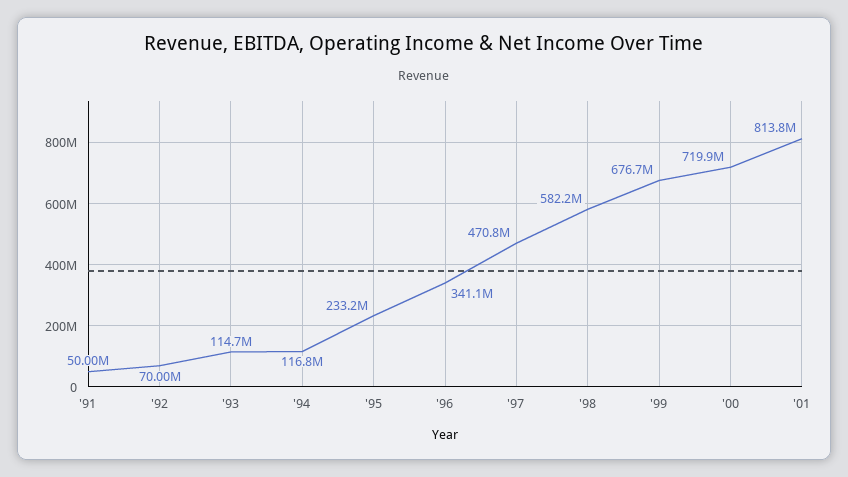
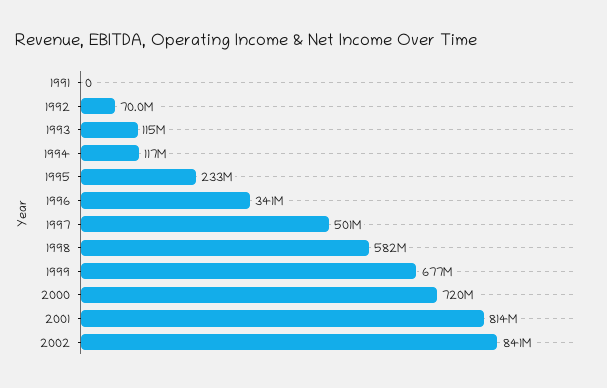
'91: 50000000 -> 0
'97: 470800000 -> 501000000
2002: none -> 841000000

